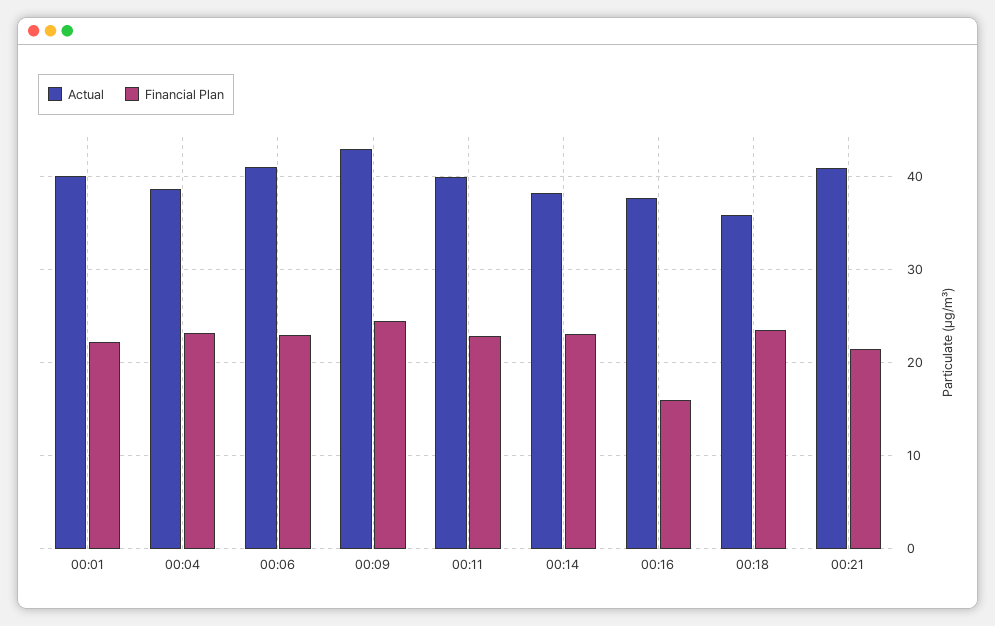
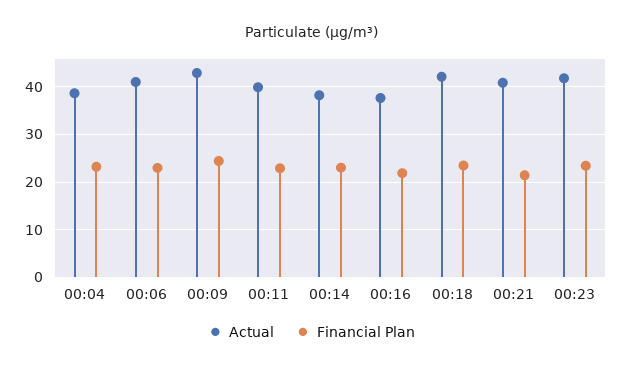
Actual, 00:01: 40 -> none
Financial Plan, 00:01: 22 -> none
Financial Plan, 00:16: 16 -> 22
Actual, 00:18: 36 -> 42
Actual, 00:23: none -> 42
Financial Plan, 00:23: none -> 24

